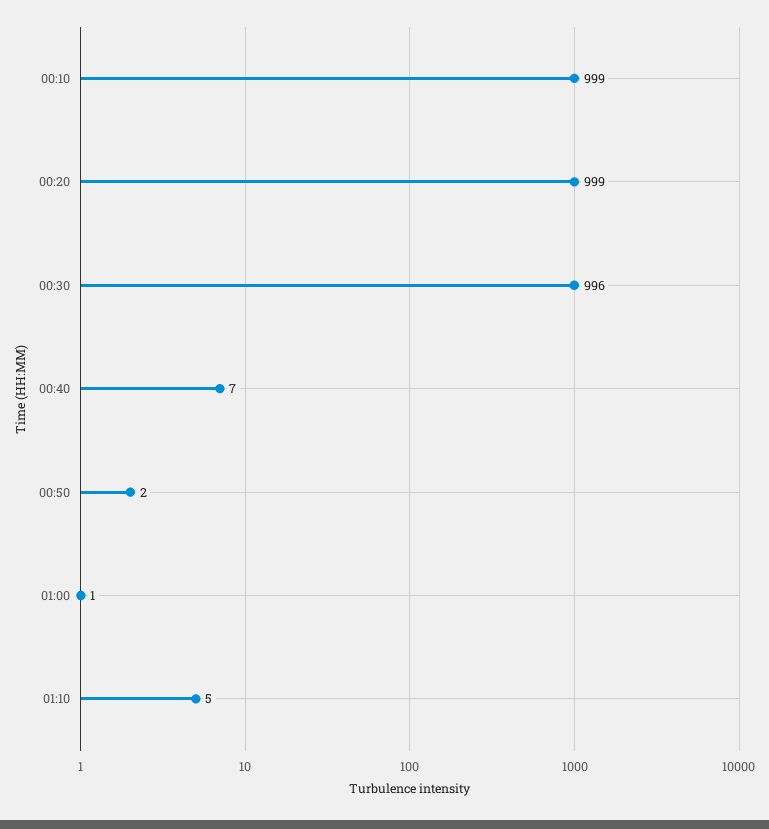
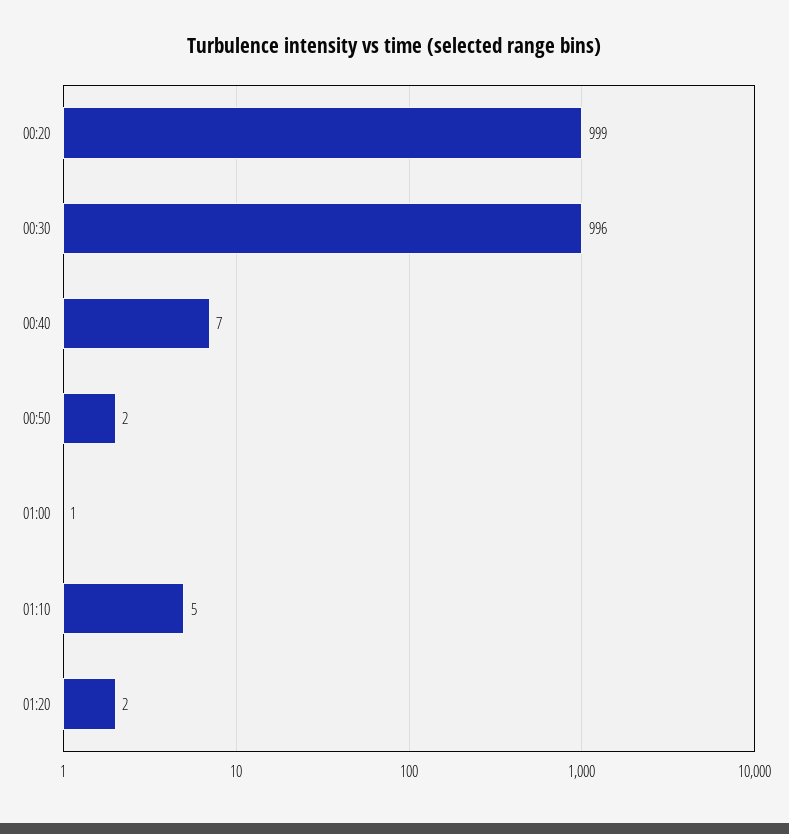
00:10: 999 -> none
01:20: none -> 2

